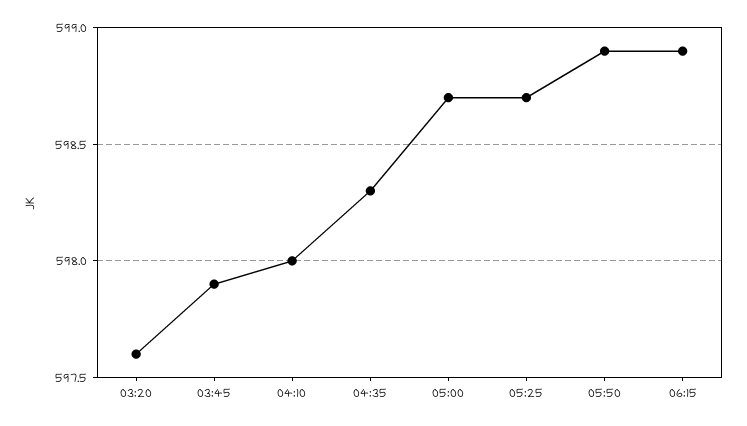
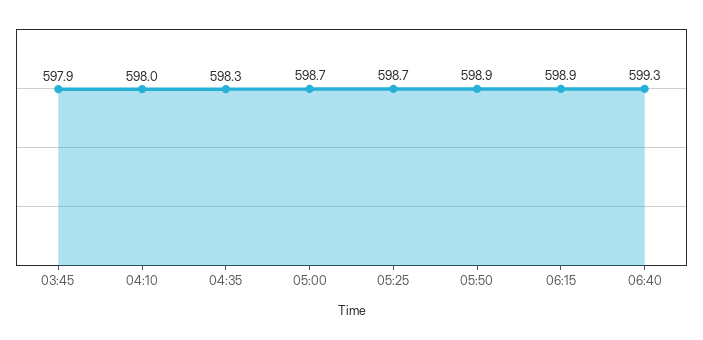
03:20: 597.6 -> none
06:40: none -> 599.3

